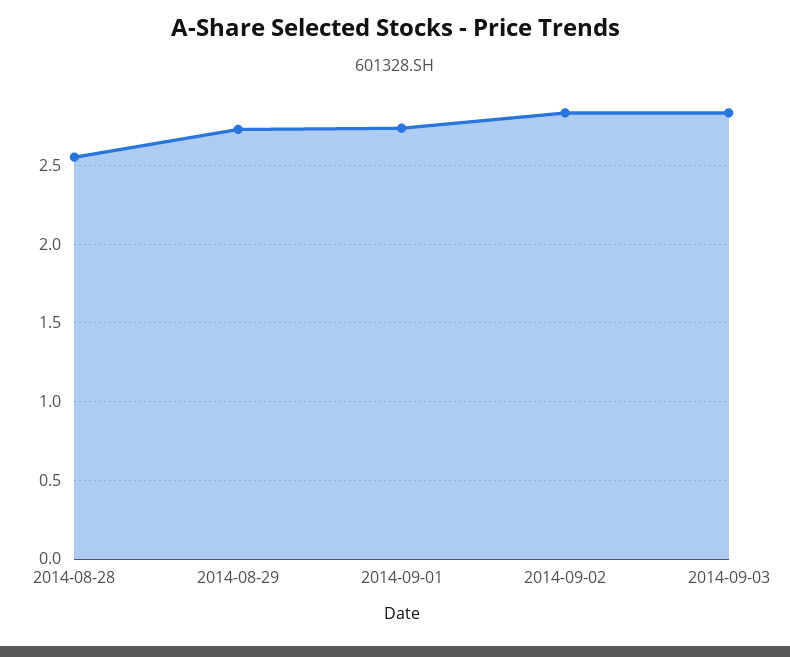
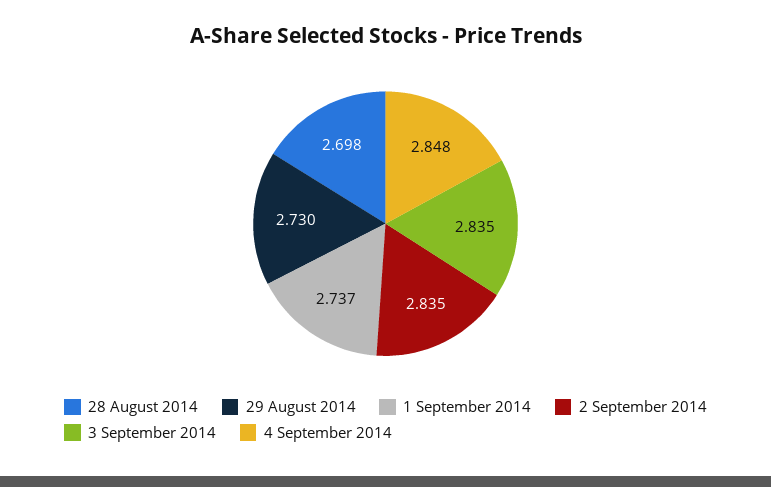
2014-08-28: 2.55 -> 2.698
4 September 2014: none -> 2.848

